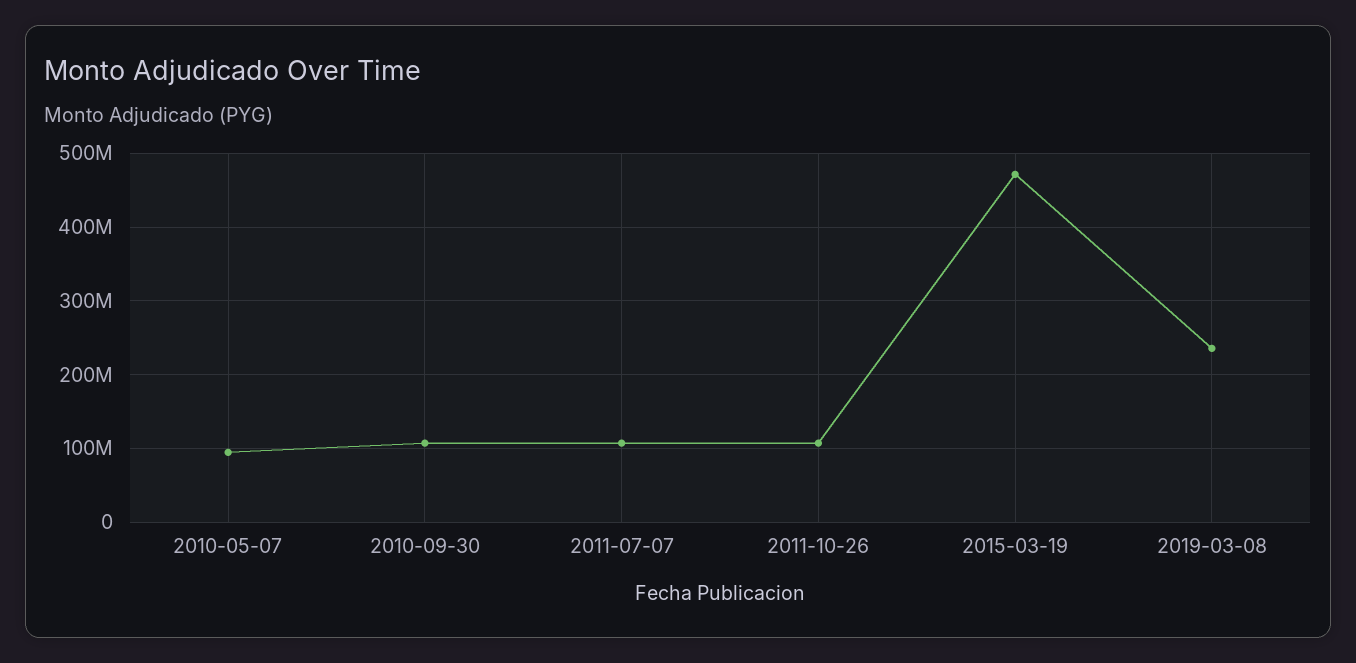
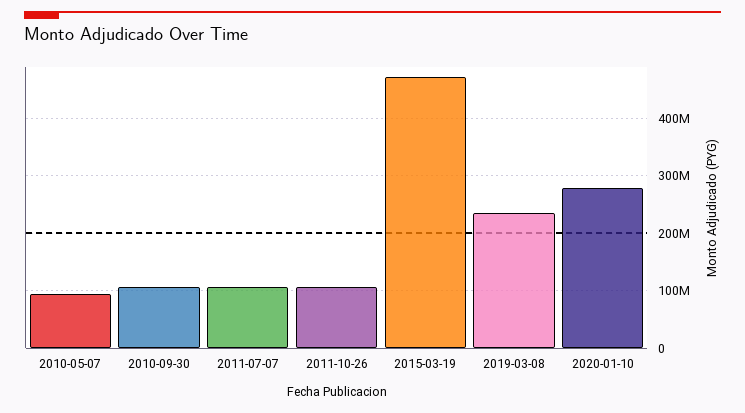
2020-01-10: none -> 280000000

